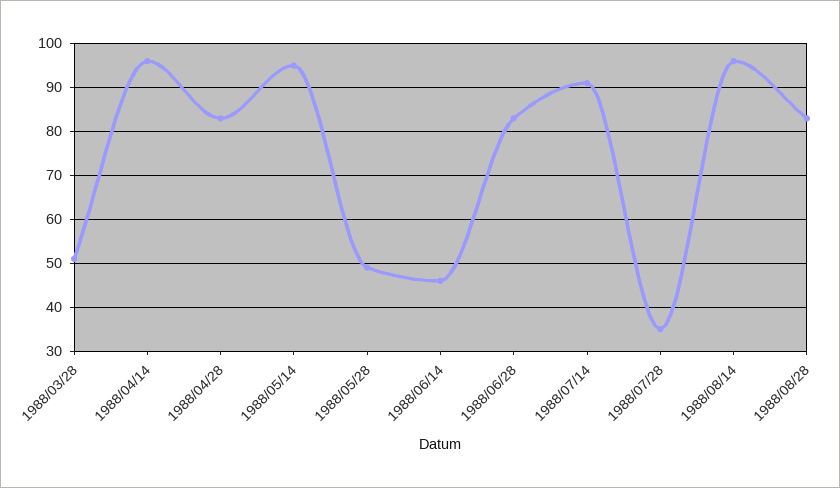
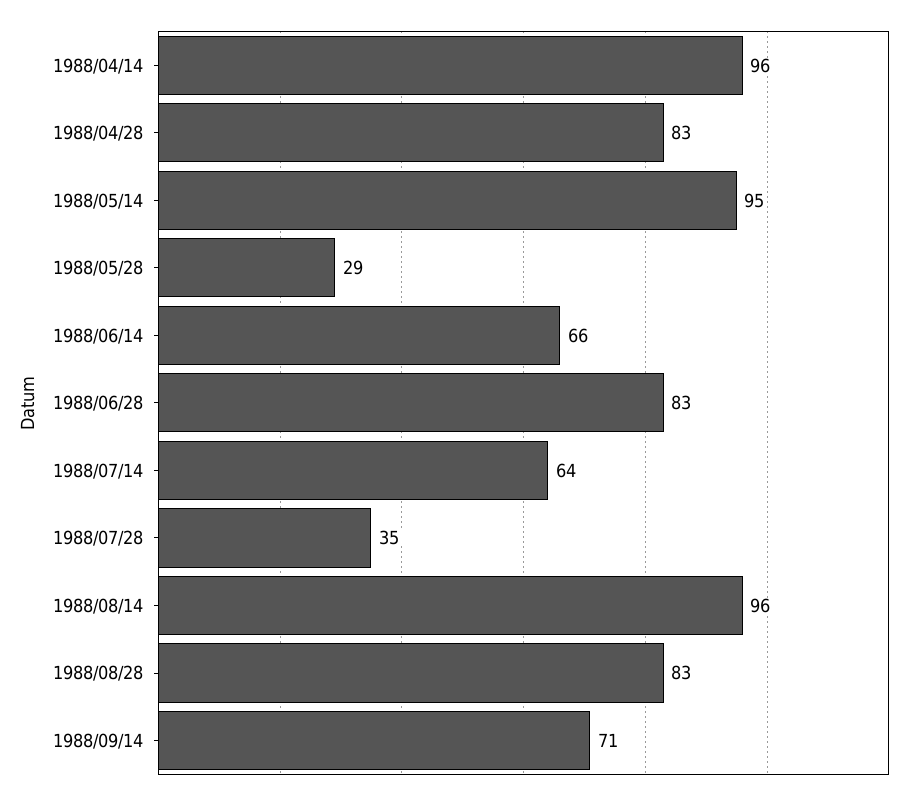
1988/03/28: 50 -> none
1988/05/28: 50 -> 29
1988/06/14: 45 -> 66
1988/07/14: 90 -> 64
1988/09/14: none -> 71

